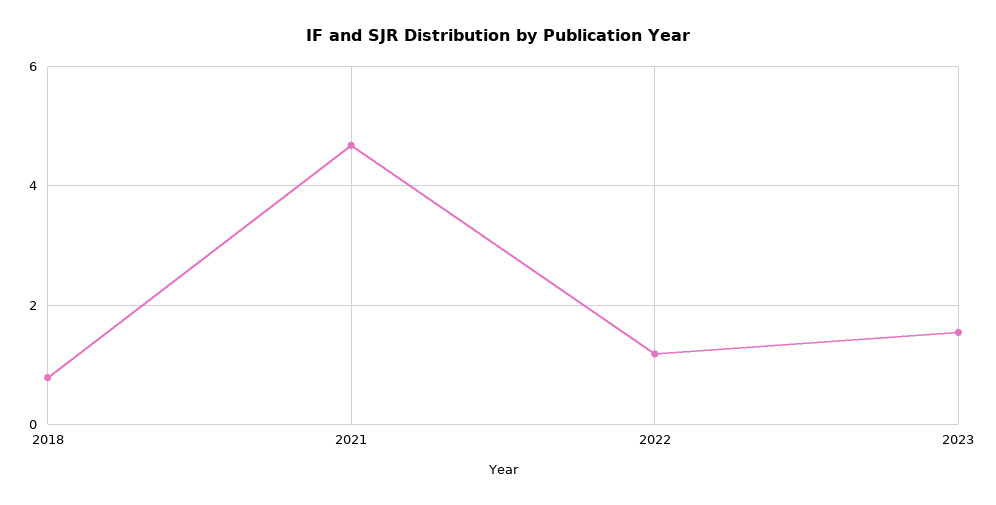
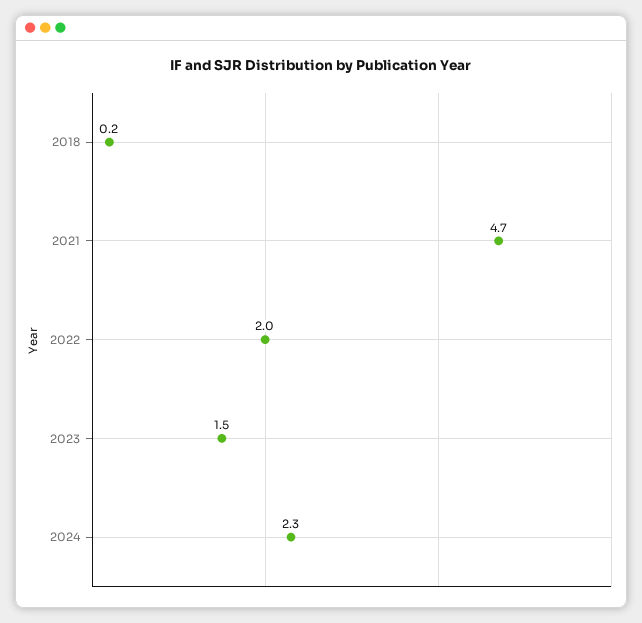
2018: 0.8 -> 0.2
2022: 1.2 -> 2
2024: none -> 2.3

